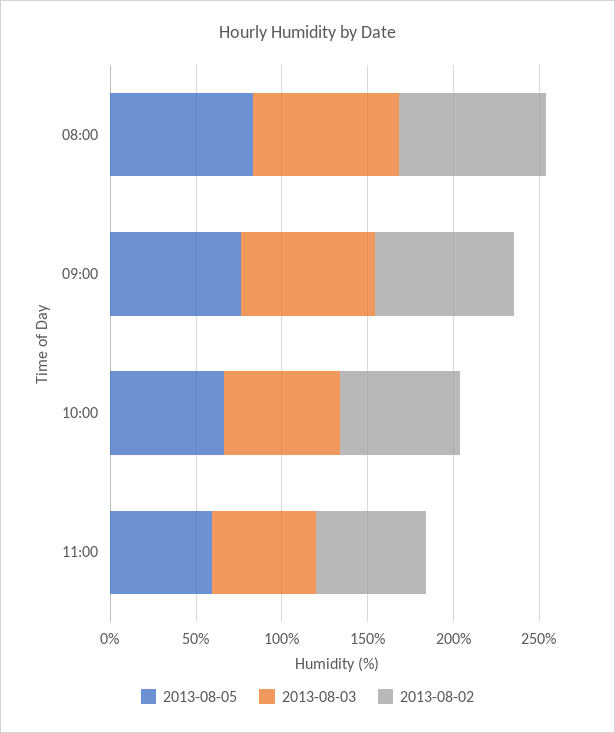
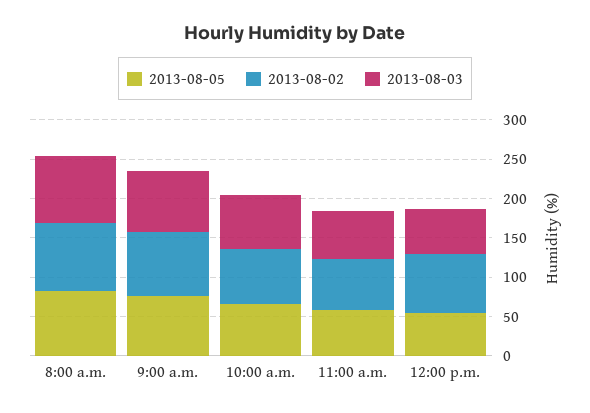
2013-08-05, 12:00 p.m.: none -> 50
2013-08-02, 12:00 p.m.: none -> 75
2013-08-03, 12:00 p.m.: none -> 50

